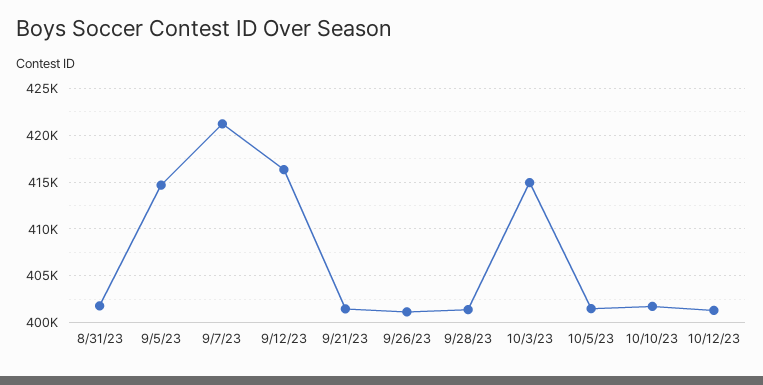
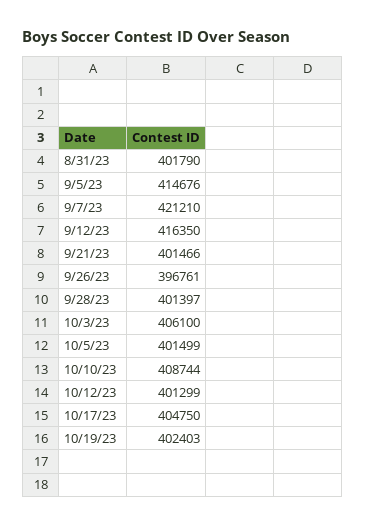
9/26/23: 401000 -> 396761
10/3/23: 415000 -> 406100
10/10/23: 402000 -> 408744
10/17/23: none -> 404750
10/19/23: none -> 402403

